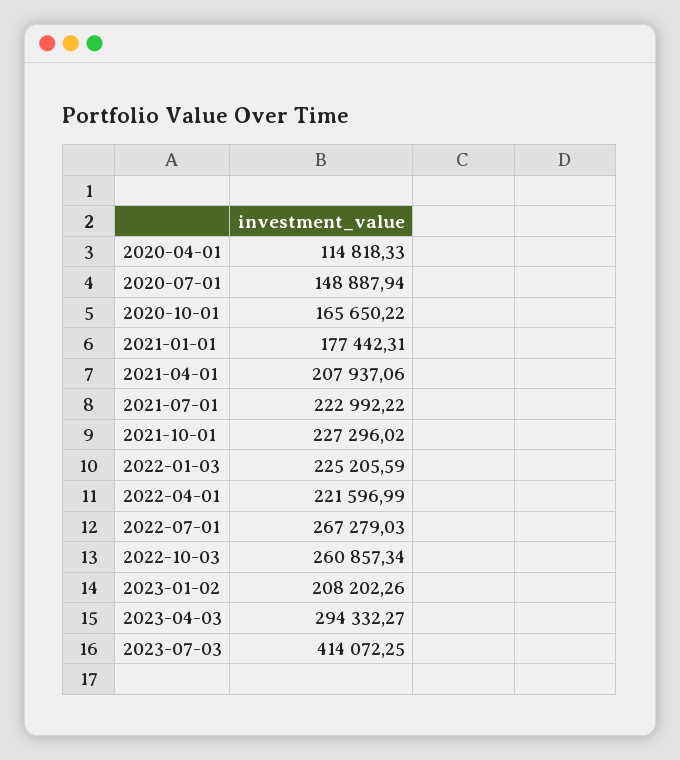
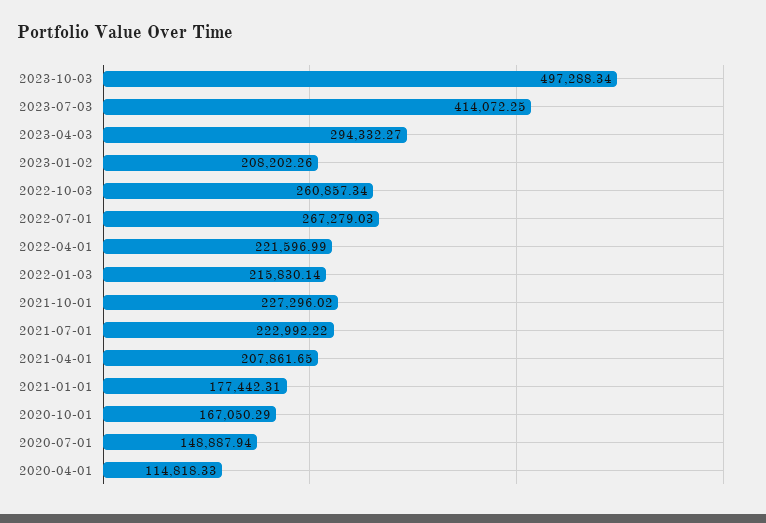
2020-10-01: 165650.22 -> 167050.29
2021-04-01: 207937.06 -> 207861.65
2022-01-03: 225205.59 -> 215830.14
2023-10-03: none -> 497288.34

